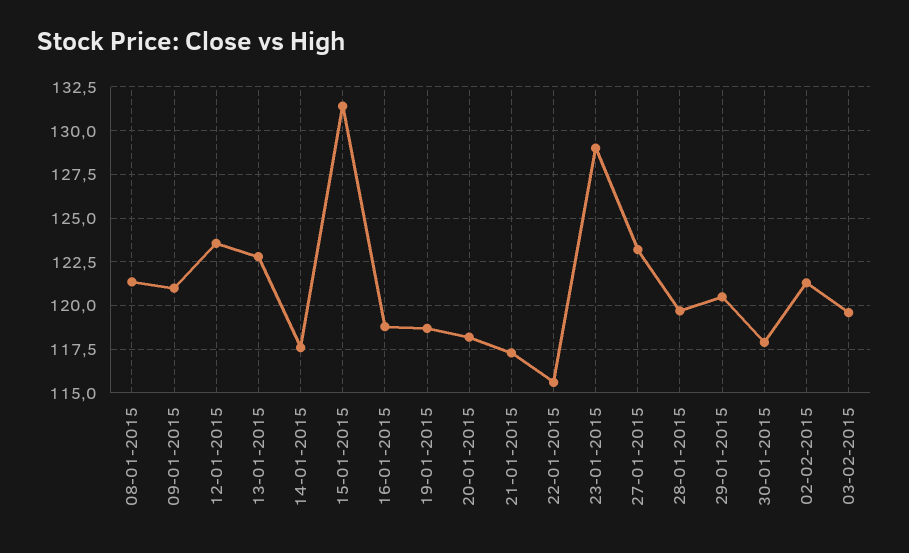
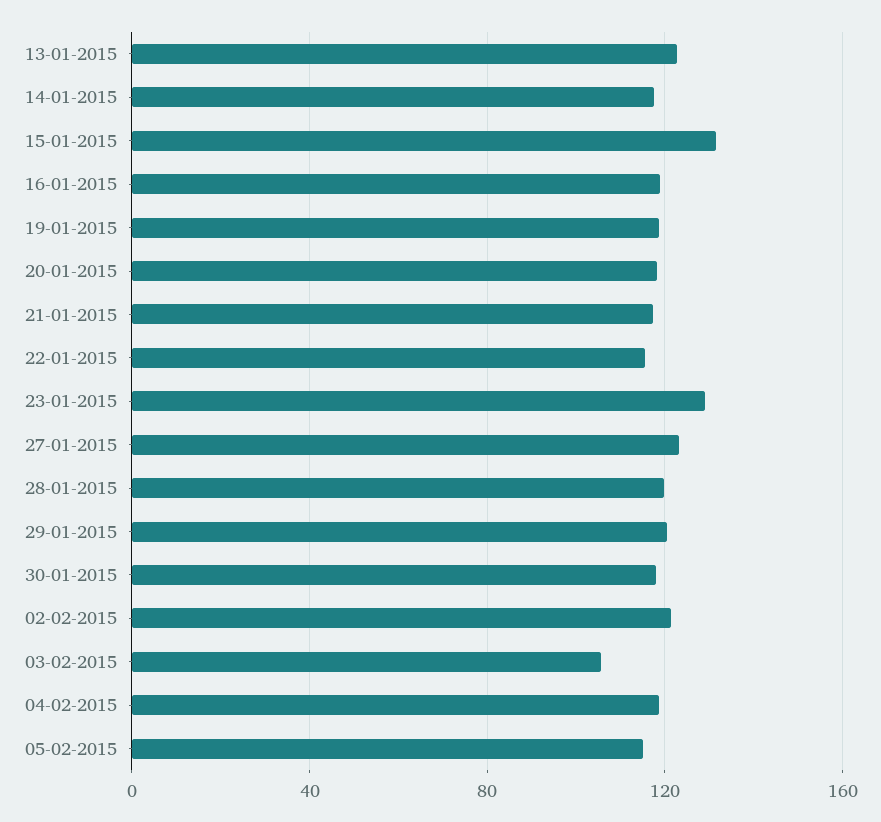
08-01-2015: 121.5 -> none
09-01-2015: 121 -> none
12-01-2015: 123.5 -> none
03-02-2015: 119.5 -> 105
04-02-2015: none -> 120
05-02-2015: none -> 115

